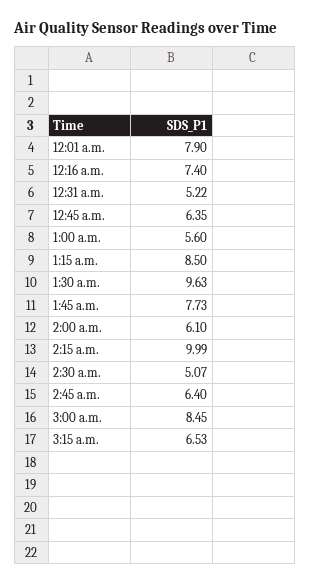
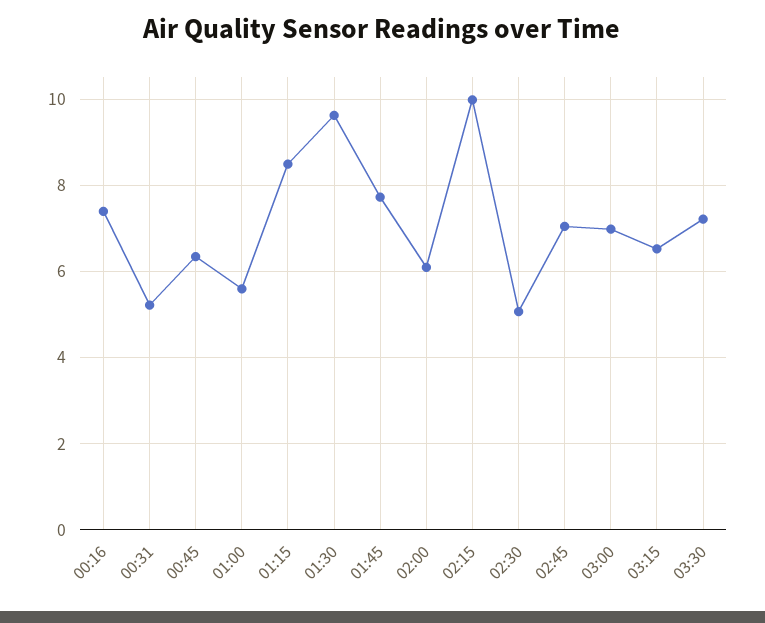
12:01 a.m.: 7.9 -> none
2:45 a.m.: 6.4 -> 7
3:00 a.m.: 8.45 -> 7
03:30: none -> 7.2

